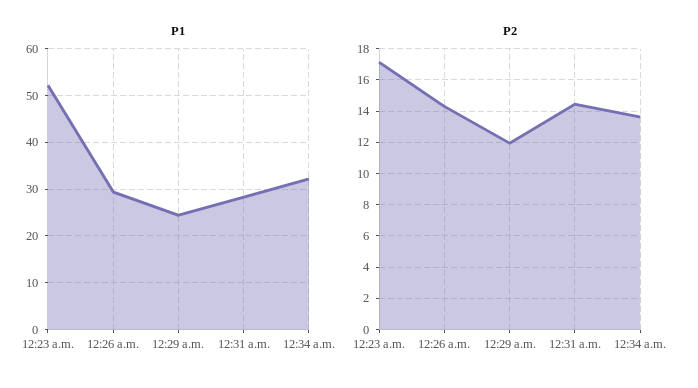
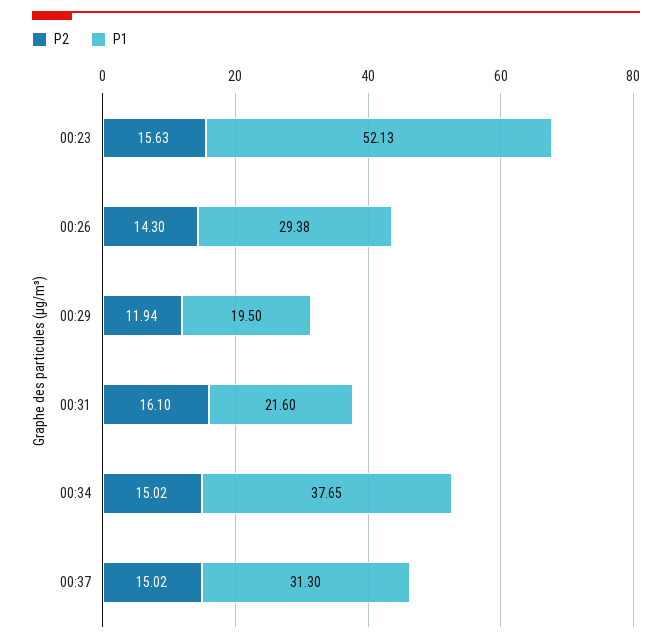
P1, 12:29 a.m.: 24 -> 19.5
P1, 12:31 a.m.: 28 -> 21.6
P1, 12:34 a.m.: 32 -> 37.65
P2, 12:23 a.m.: 17 -> 15.63
P2, 12:31 a.m.: 14.5 -> 16.1
P2, 12:34 a.m.: 13.5 -> 15.02
P2, 00:37: none -> 15.02
P1, 00:37: none -> 31.3

